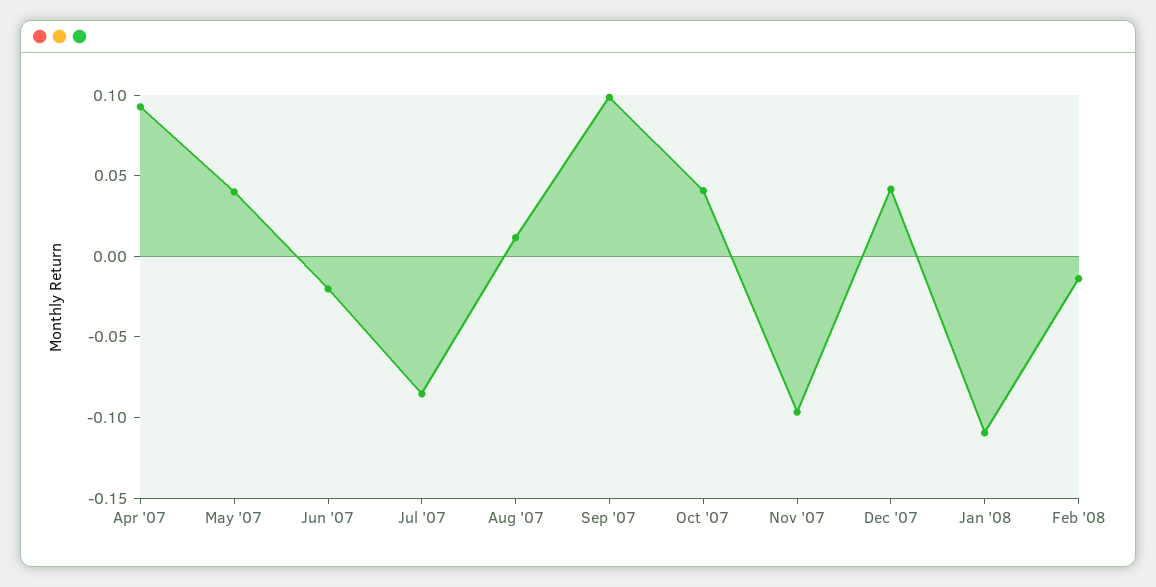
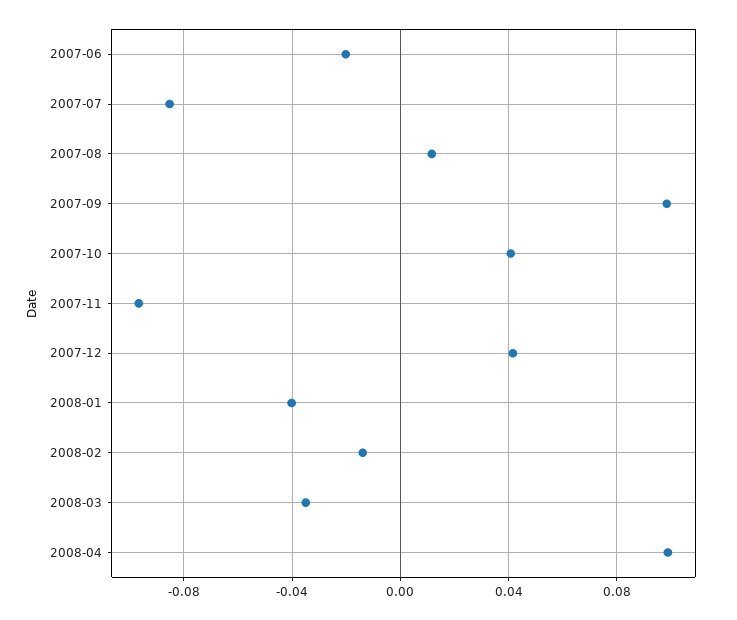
Apr '07: 0.09 -> none
May '07: 0.04 -> none
Jan '08: -0.11 -> -0.04
2008-03: none -> -0.035
2008-04: none -> 0.1

